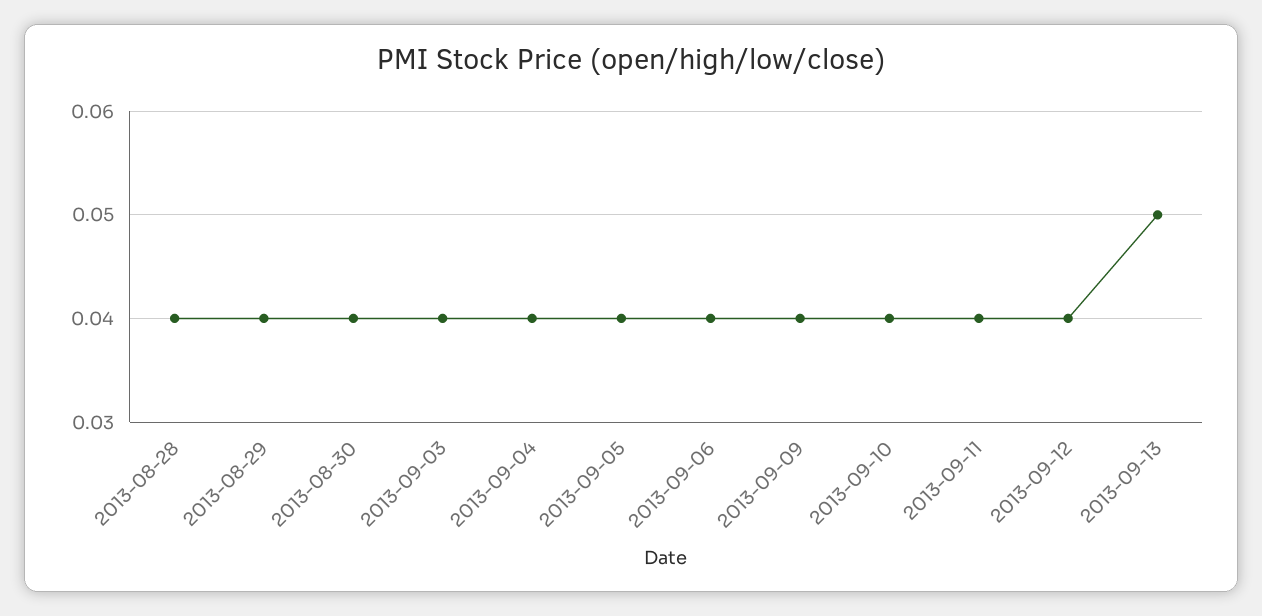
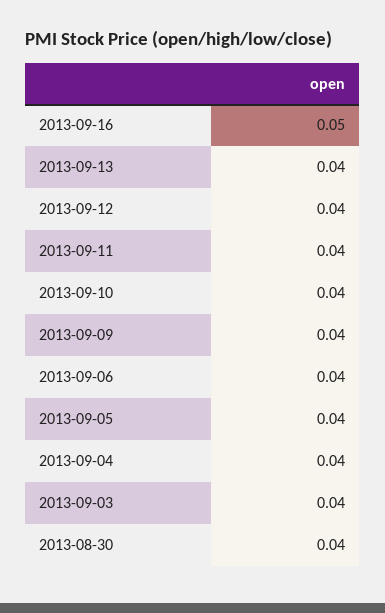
2013-08-28: 0.04 -> none
2013-08-29: 0.04 -> none
2013-09-13: 0.05 -> 0.04
2013-09-16: none -> 0.05

